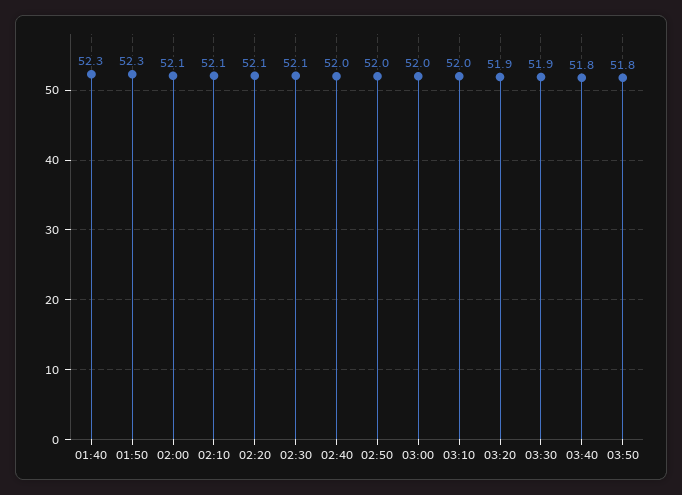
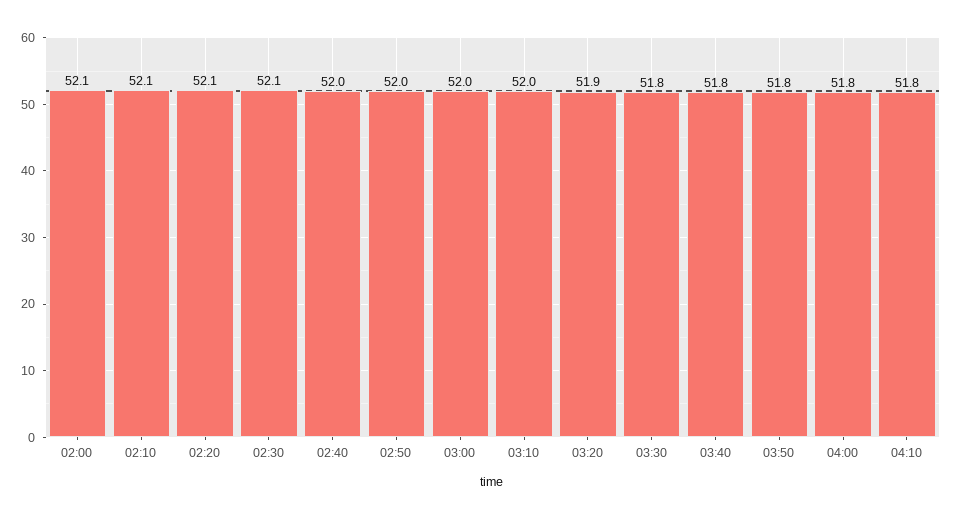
01:40: 52.3 -> none
01:50: 52.3 -> none
03:30: 51.9 -> 51.8
04:00: none -> 51.8
04:10: none -> 51.8

